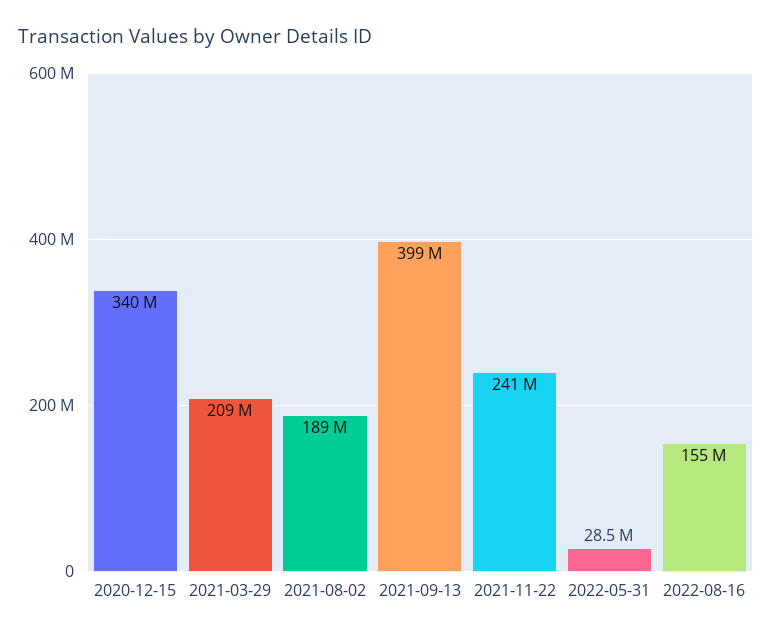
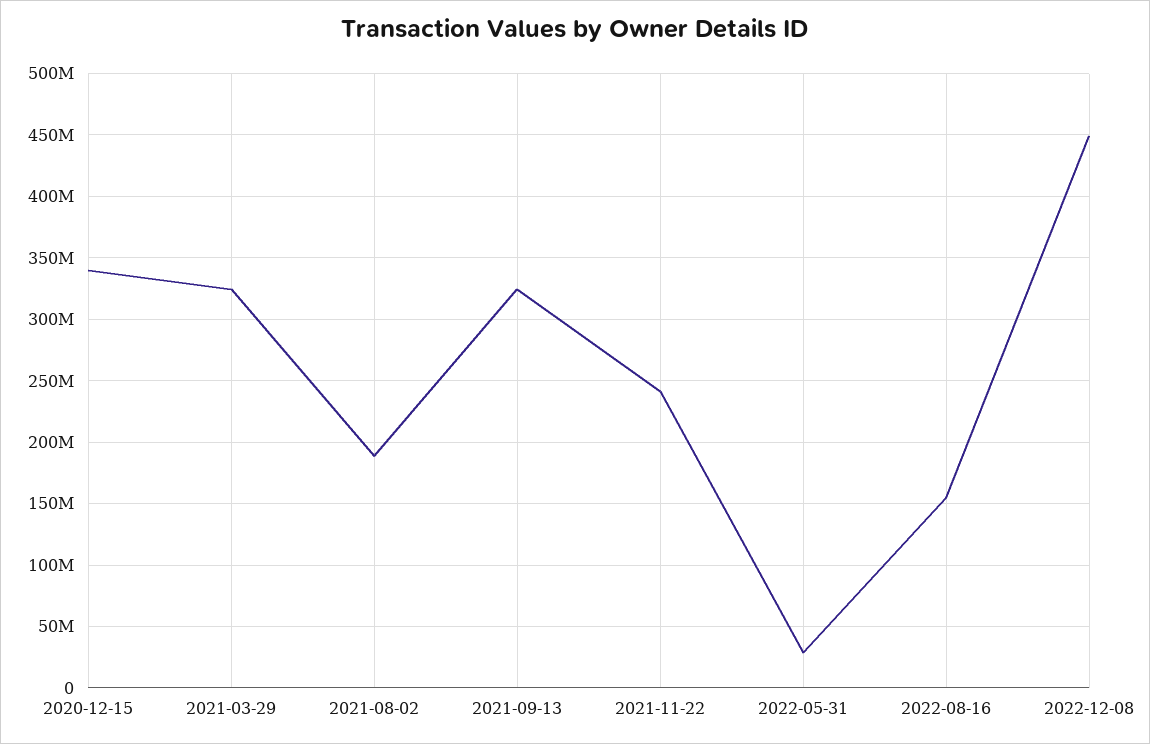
2021-03-29: 209000000 -> 325000000
2021-09-13: 399000000 -> 325000000
2022-12-08: none -> 450000000

